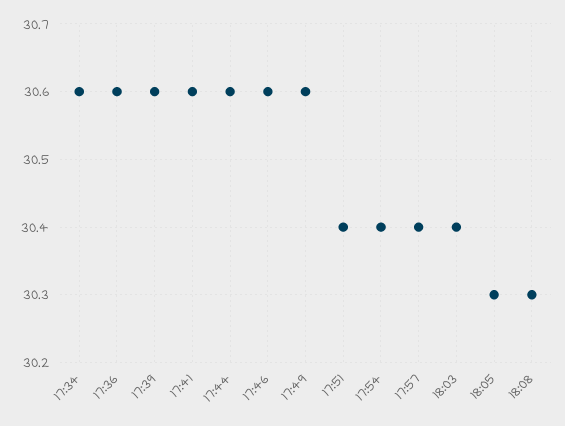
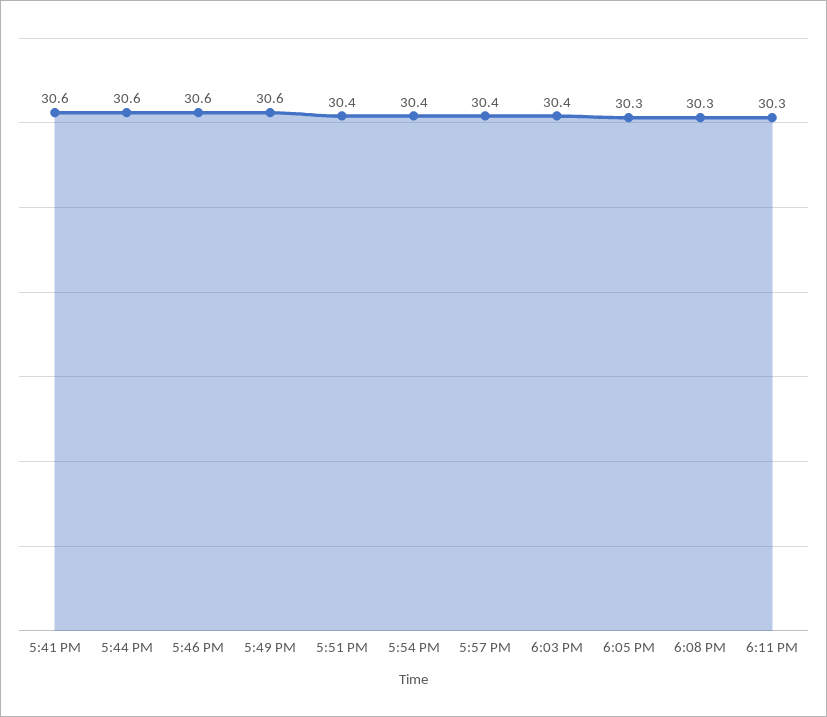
17:34: 30.6 -> none
17:36: 30.6 -> none
17:39: 30.6 -> none
6:11 PM: none -> 30.3

